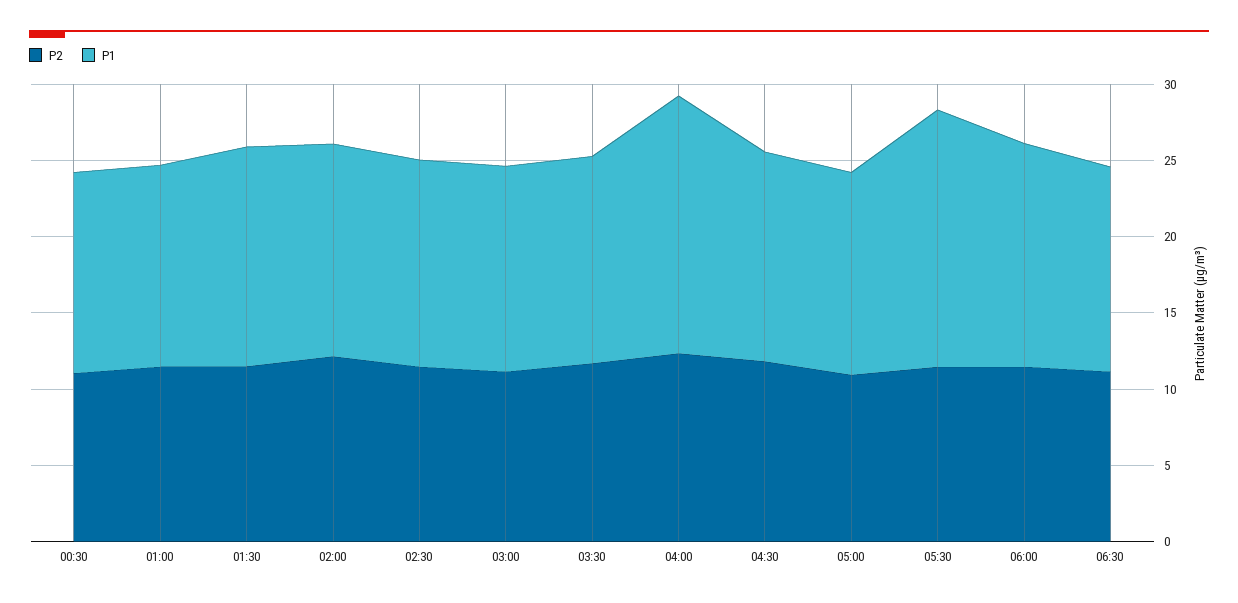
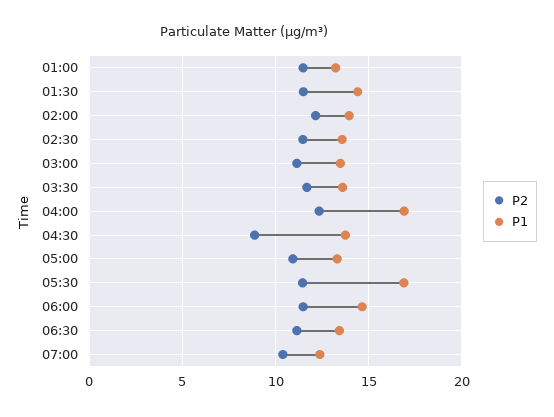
P2, 00:30: 11 -> none
P1, 00:30: 13 -> none
P2, 04:30: 12 -> 9
P2, 07:00: none -> 10.5
P1, 07:00: none -> 12.5

